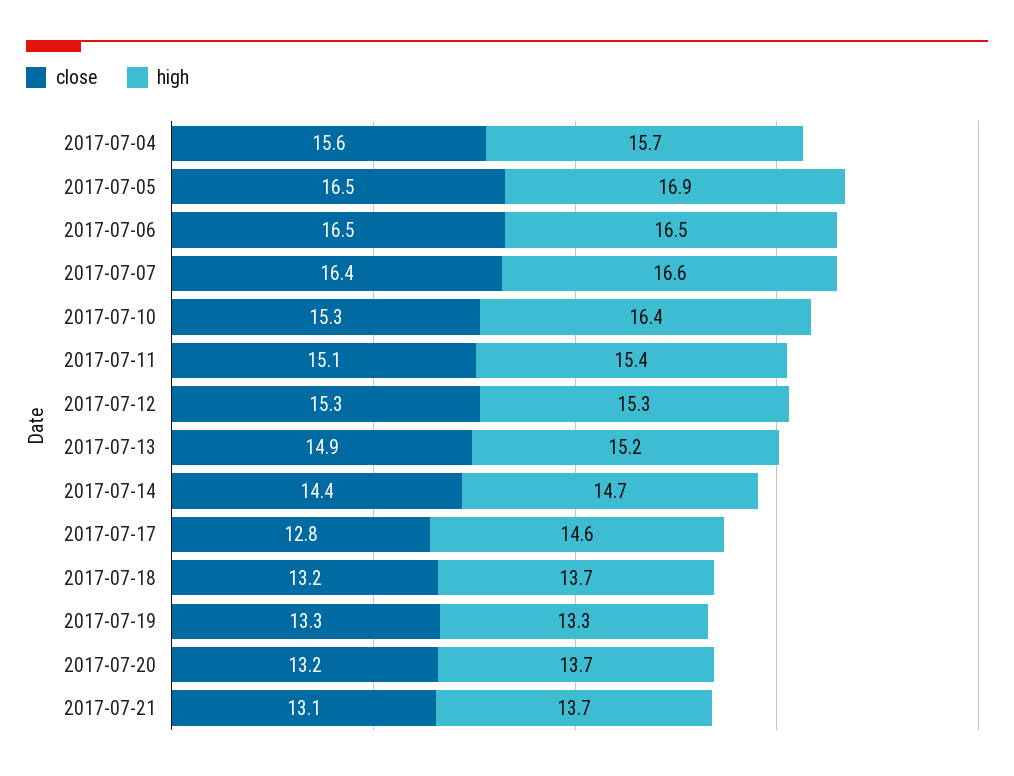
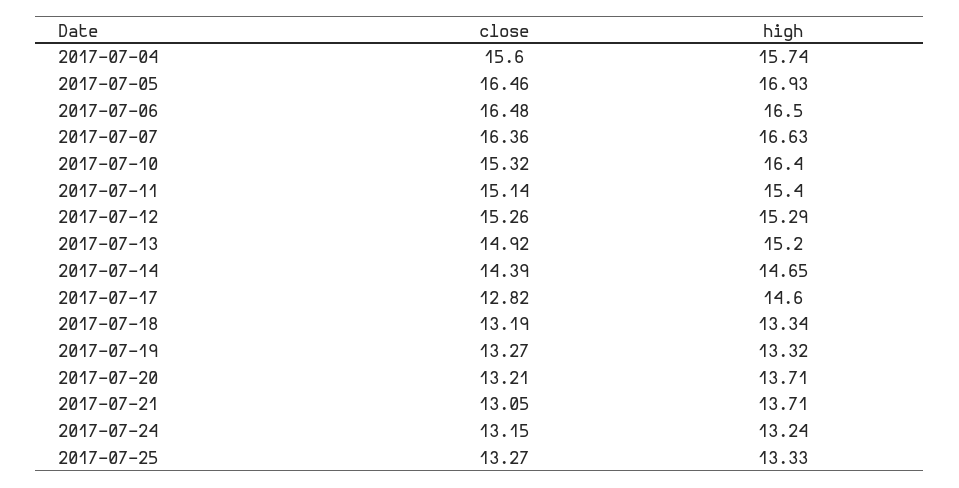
high, 2017-07-18: 13.7 -> 13.34
close, 2017-07-24: none -> 13.15
high, 2017-07-24: none -> 13.24
close, 2017-07-25: none -> 13.27
high, 2017-07-25: none -> 13.33

